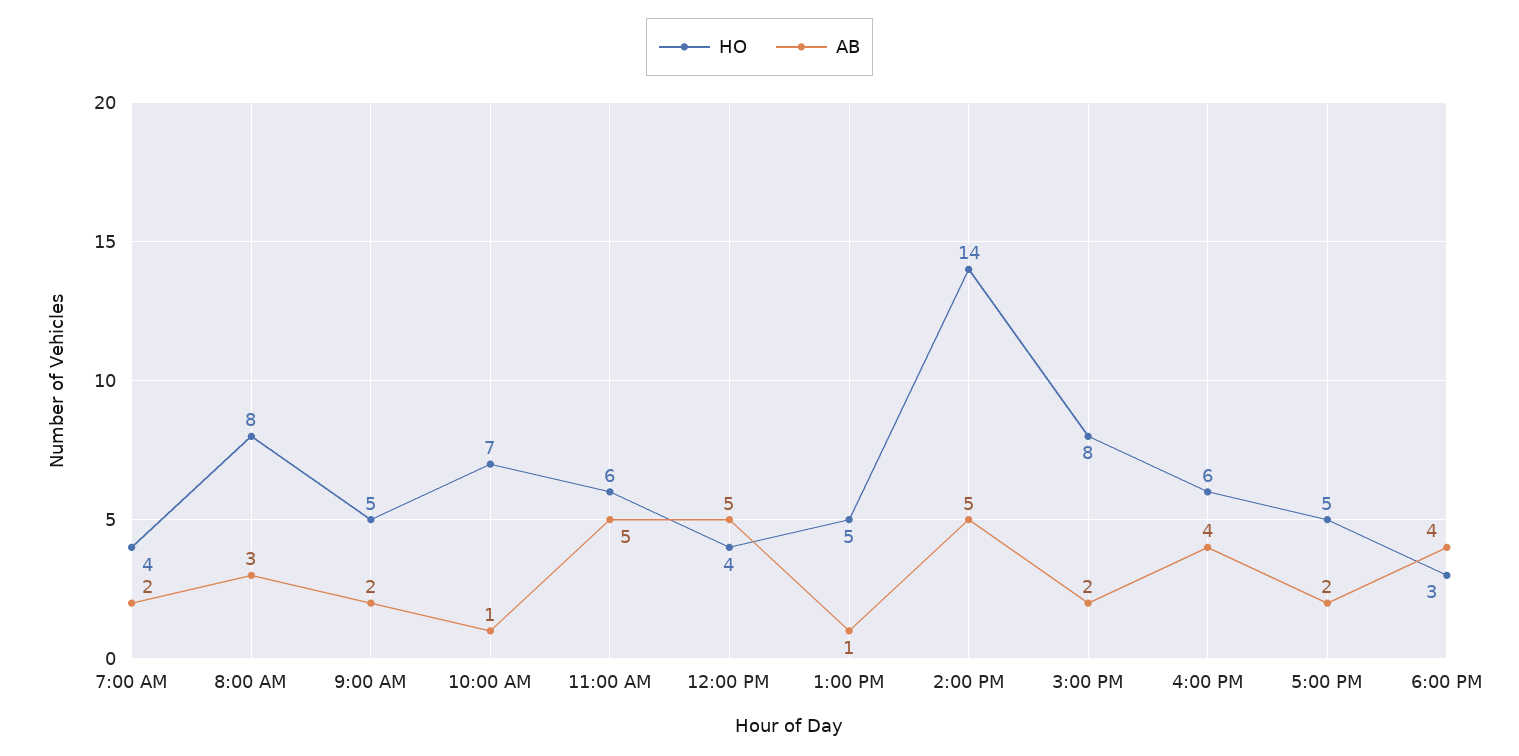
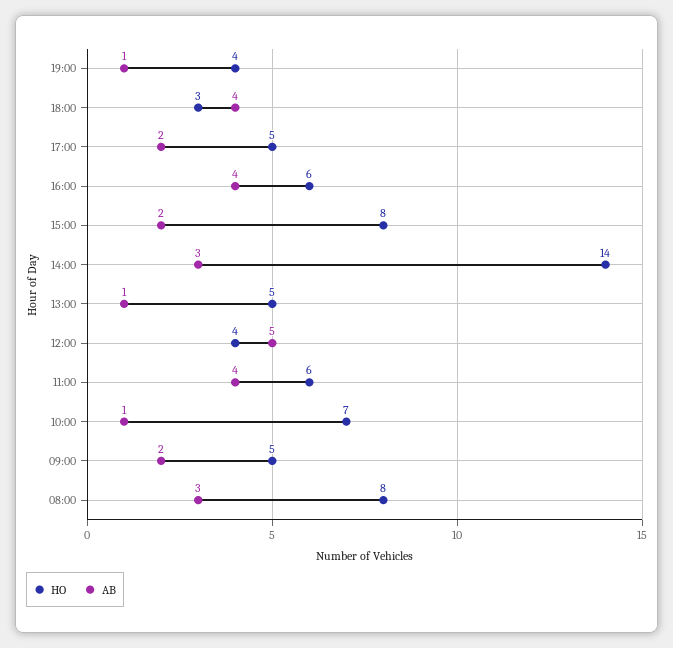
HO, 7:00 AM: 4 -> none
AB, 7:00 AM: 2 -> none
AB, 11:00 AM: 5 -> 4
AB, 2:00 PM: 5 -> 3
HO, 19:00: none -> 4
AB, 19:00: none -> 1

